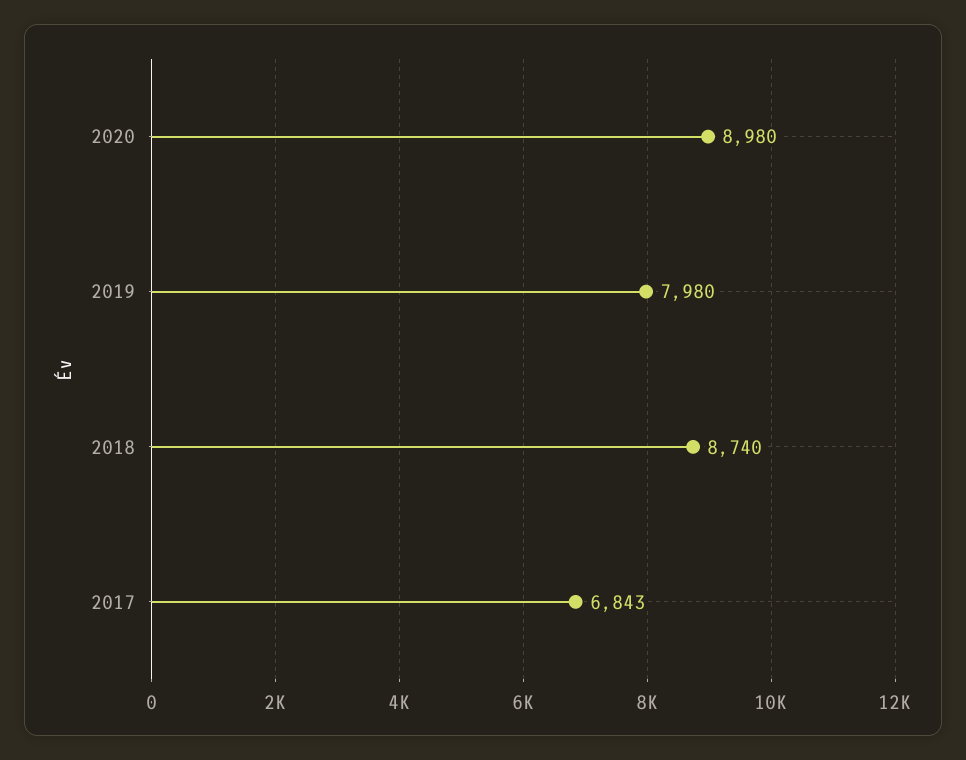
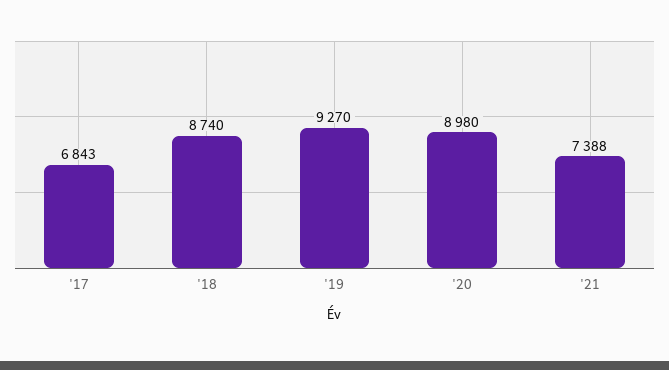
2019: 7980 -> 9270
'21: none -> 7388

